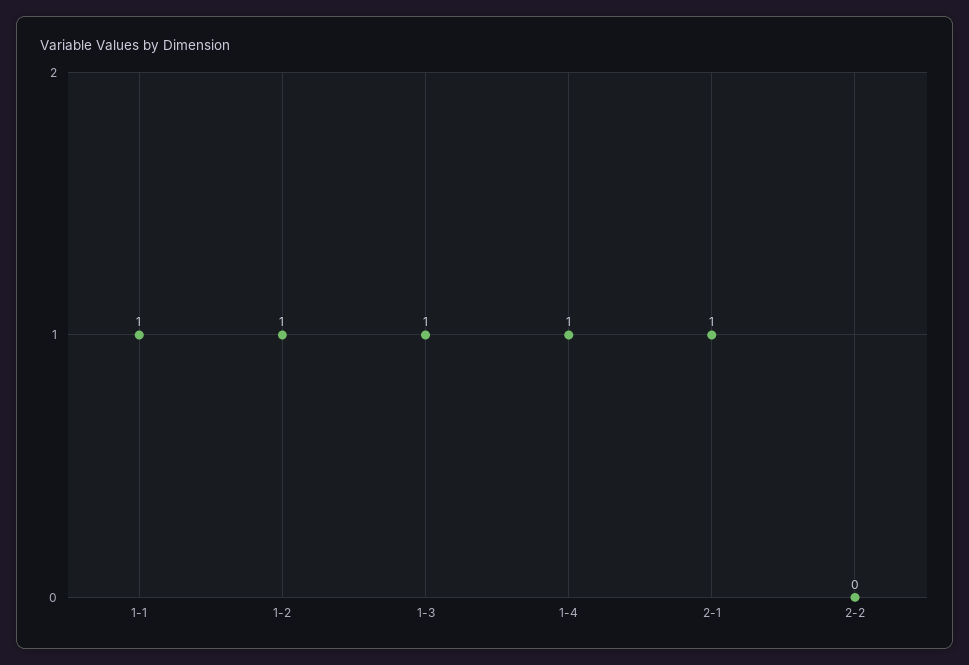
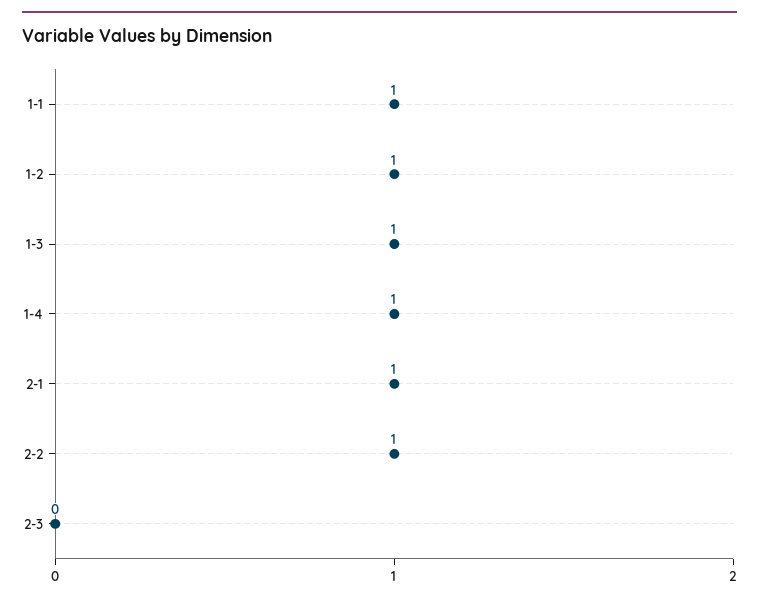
2-2: 0 -> 1
2-3: none -> 0

